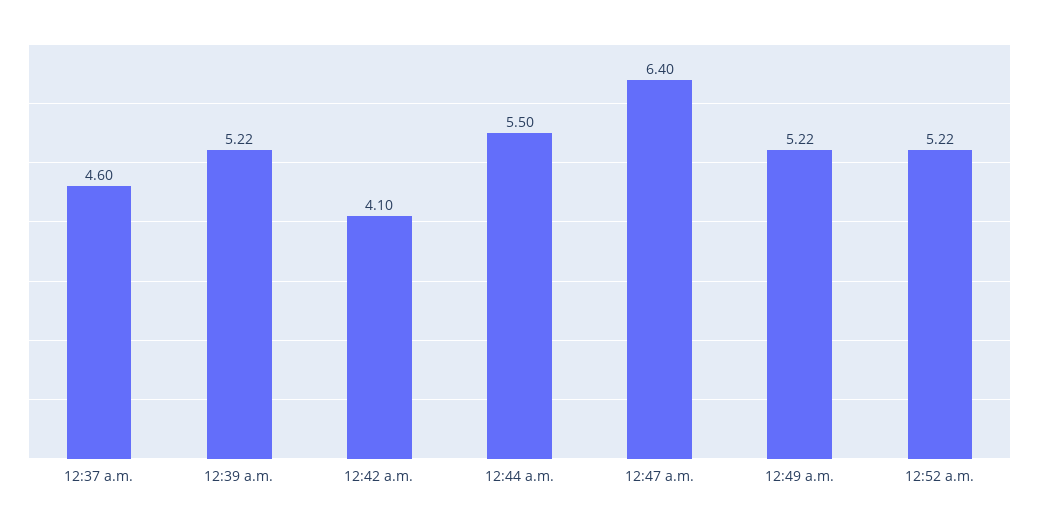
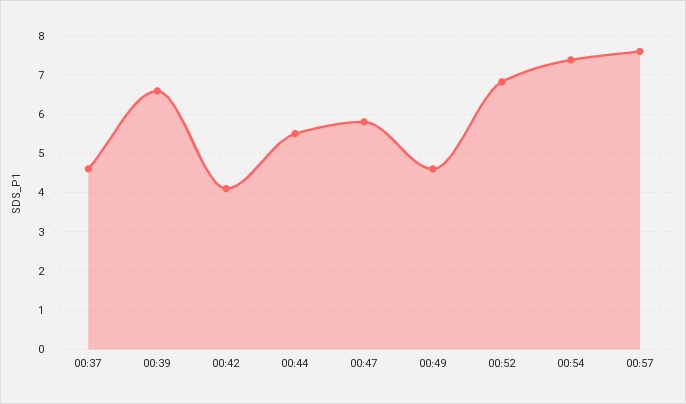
12:39 a.m.: 5.22 -> 6.6
12:47 a.m.: 6.4 -> 5.8
12:49 a.m.: 5.22 -> 4.6
12:52 a.m.: 5.22 -> 6.8
00:54: none -> 7.4
00:57: none -> 7.6

